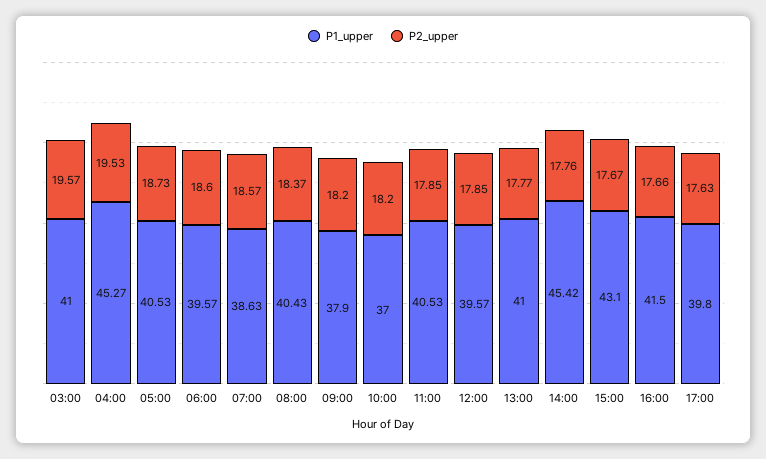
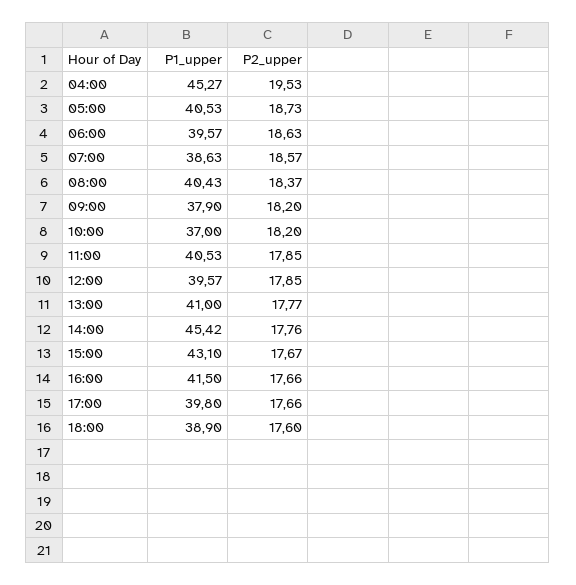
P1_upper, 03:00: 41 -> none
P2_upper, 03:00: 19.57 -> none
P2_upper, 06:00: 18.6 -> 18.63
P2_upper, 17:00: 17.63 -> 17.66
P1_upper, 18:00: none -> 38.9
P2_upper, 18:00: none -> 17.6

